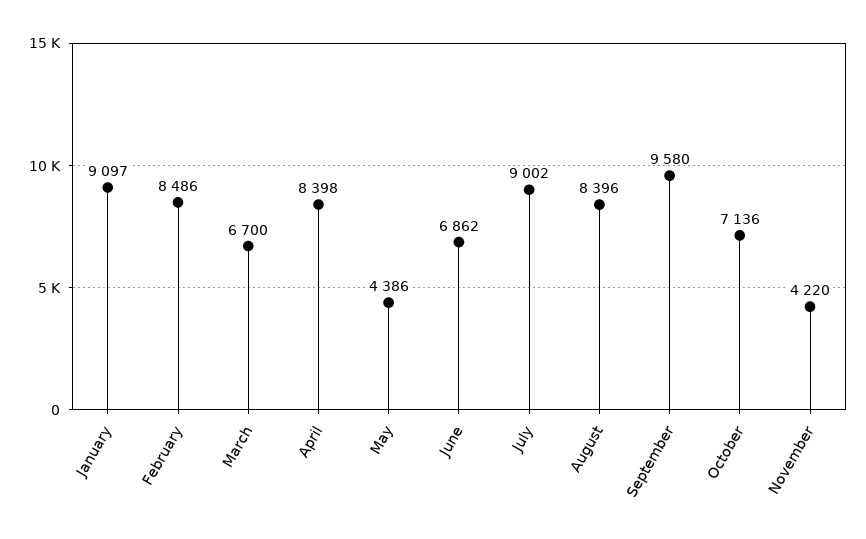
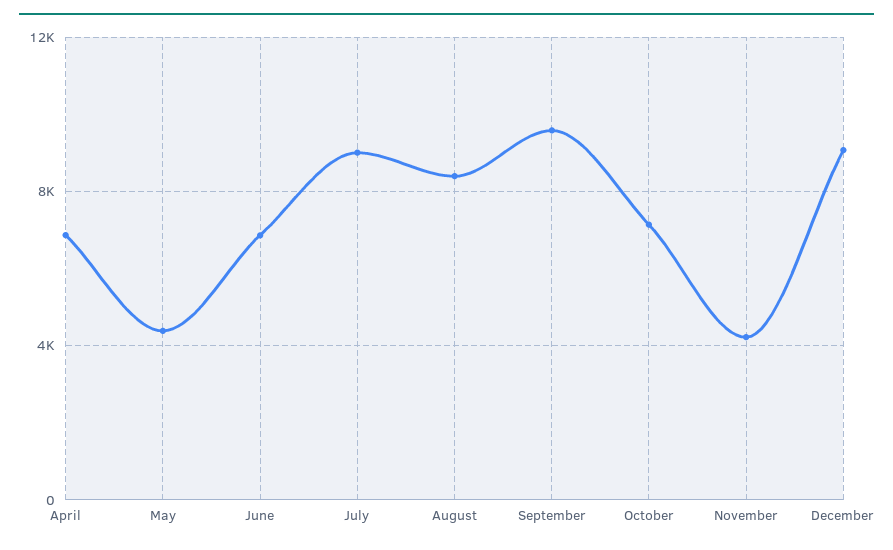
January: 9097 -> none
February: 8486 -> none
March: 6700 -> none
April: 8398 -> 7000
December: none -> 9000

